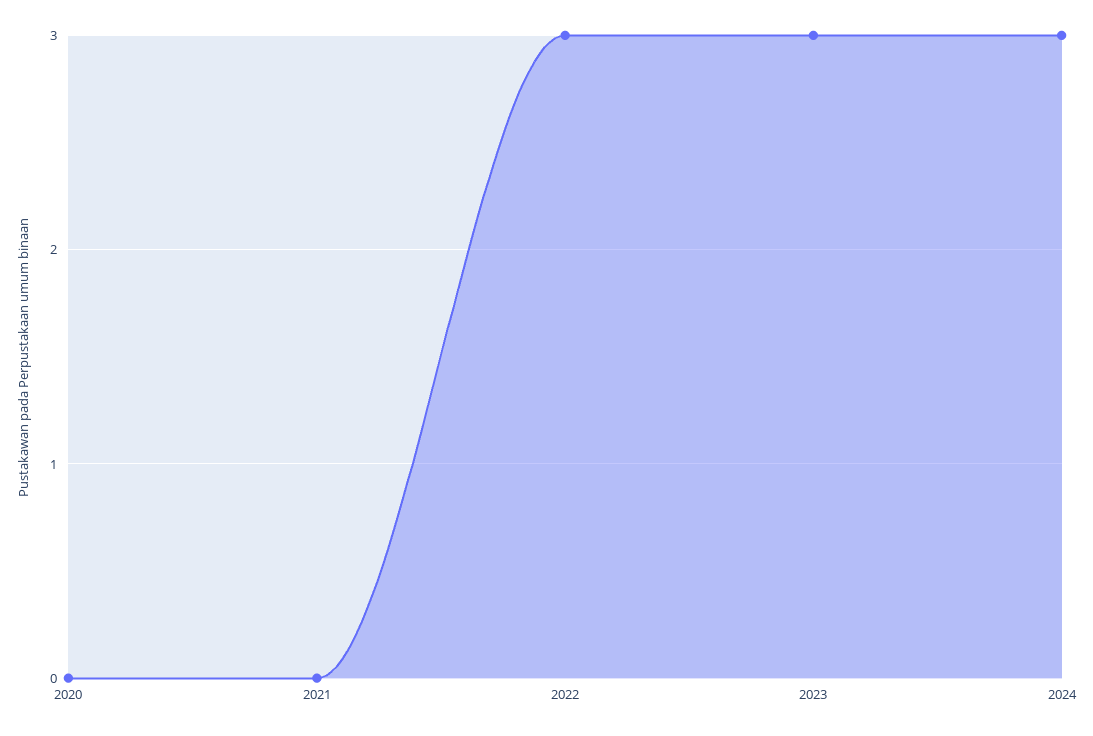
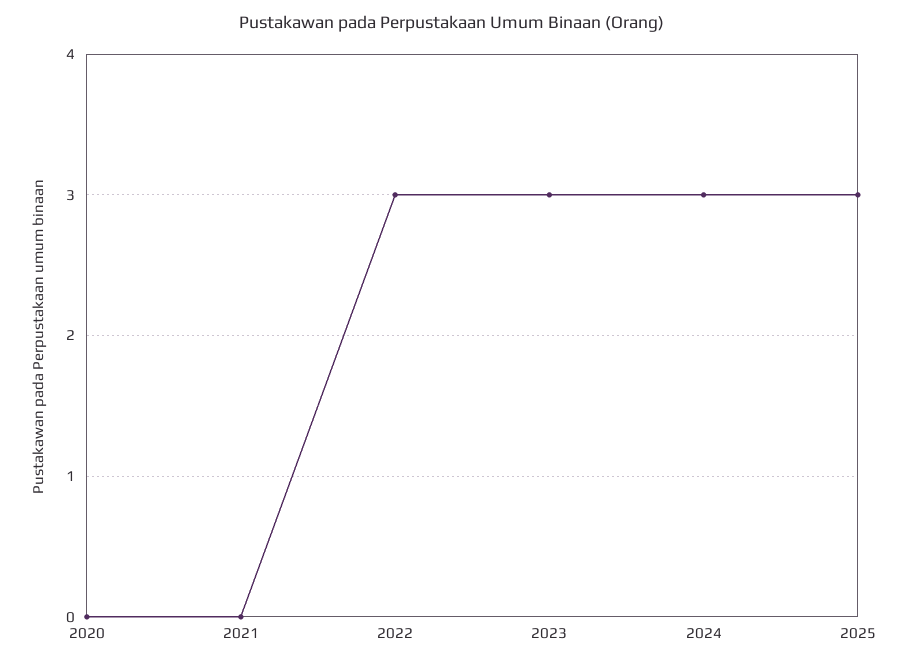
2025: none -> 3

